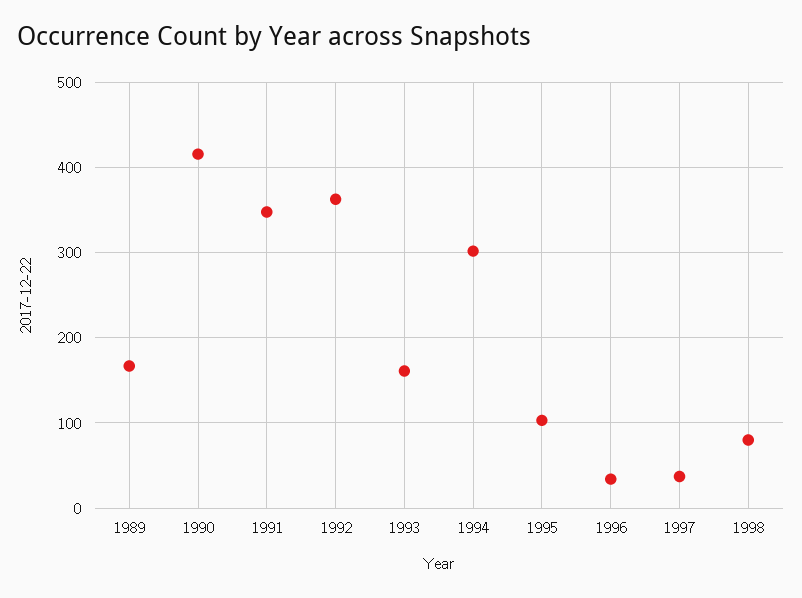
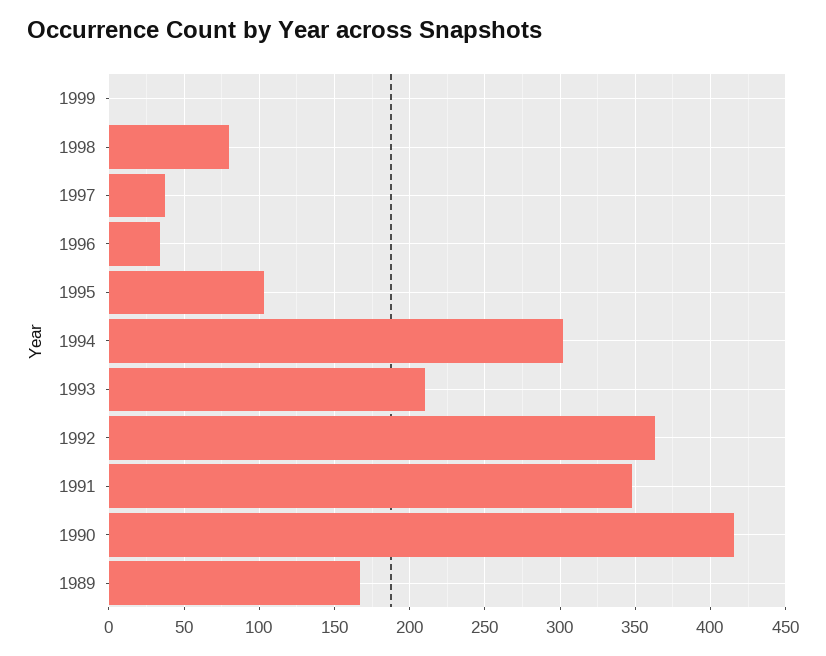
1993: 160 -> 210
1999: none -> 0

